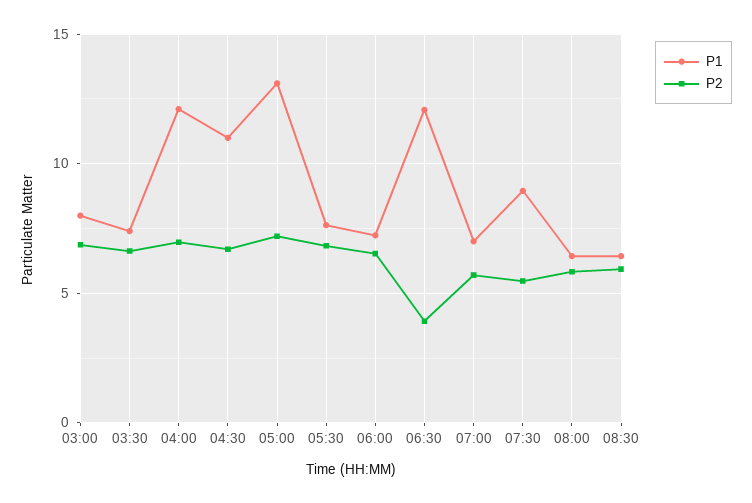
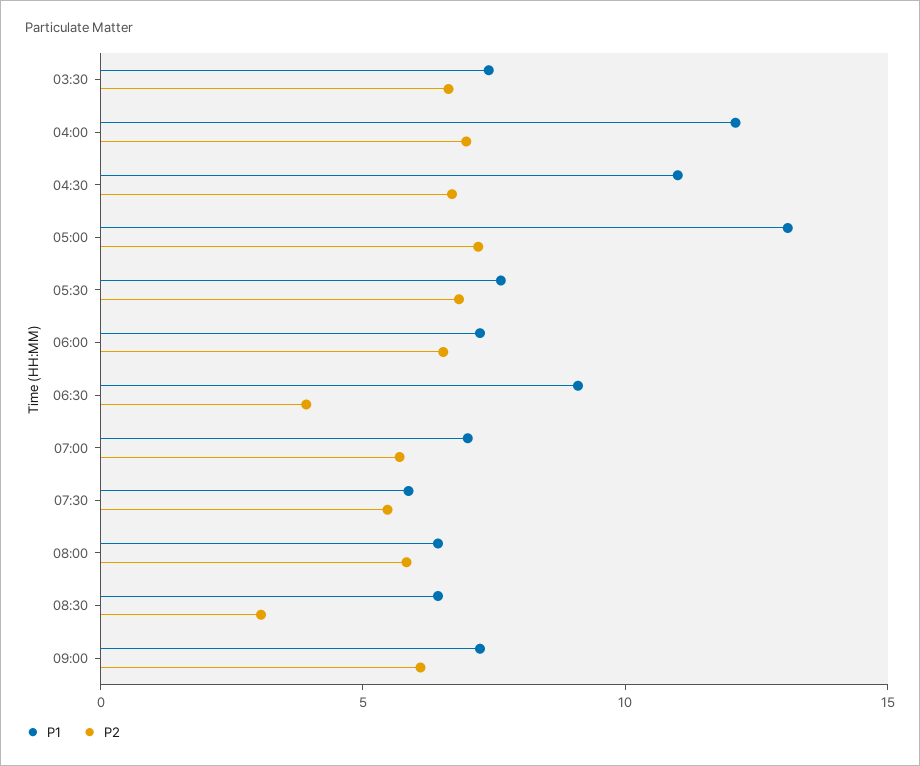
P1, 03:00: 8 -> none
P2, 03:00: 7 -> none
P1, 06:30: 12 -> 9
P1, 07:30: 9 -> 6
P2, 08:30: 6 -> 3
P1, 09:00: none -> 7
P2, 09:00: none -> 6

